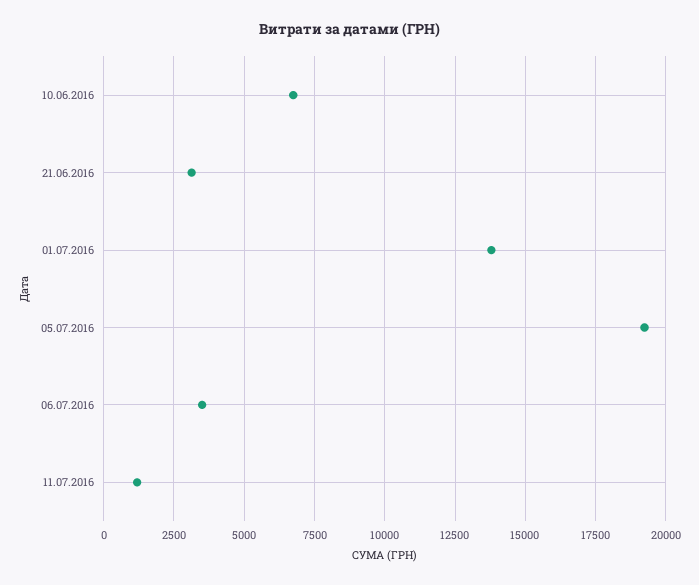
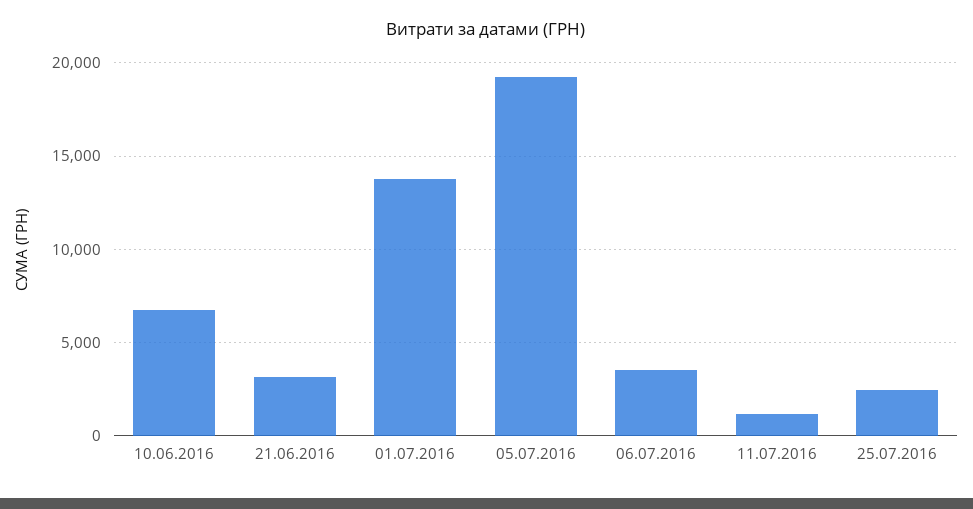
25.07.2016: none -> 2500

